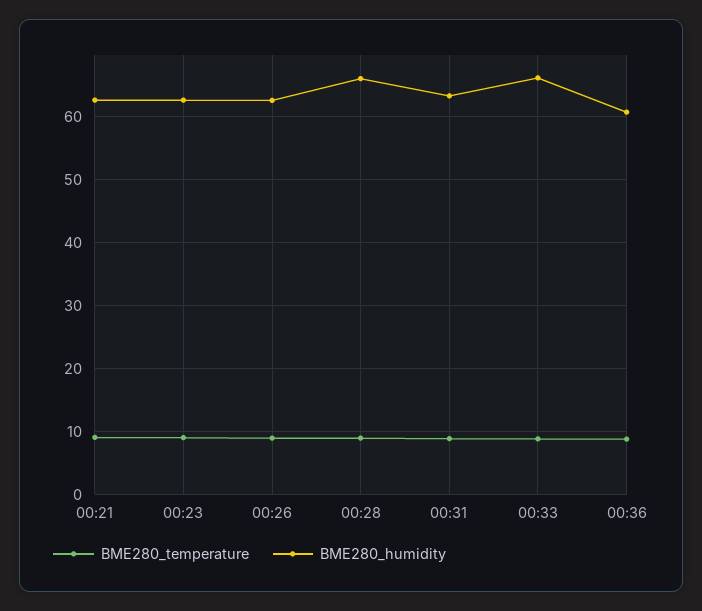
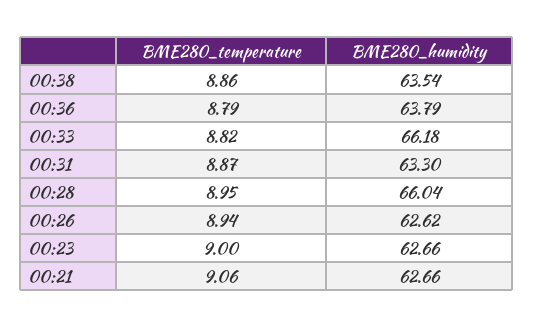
BME280_humidity, 00:36: 61 -> 63.79
BME280_temperature, 00:38: none -> 8.86
BME280_humidity, 00:38: none -> 63.54

